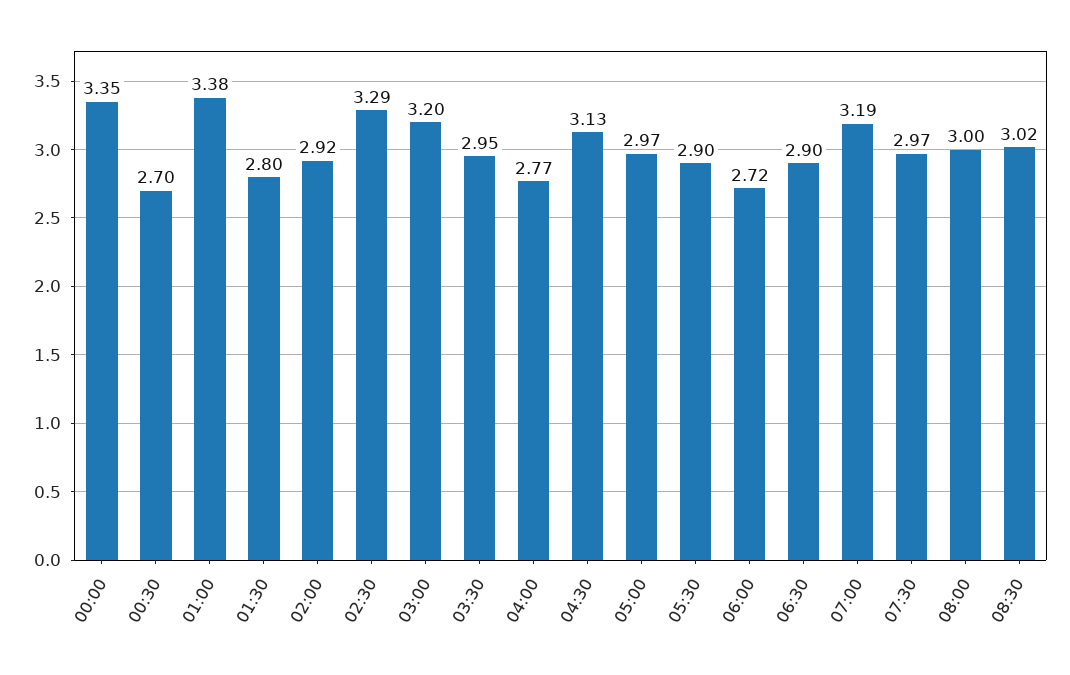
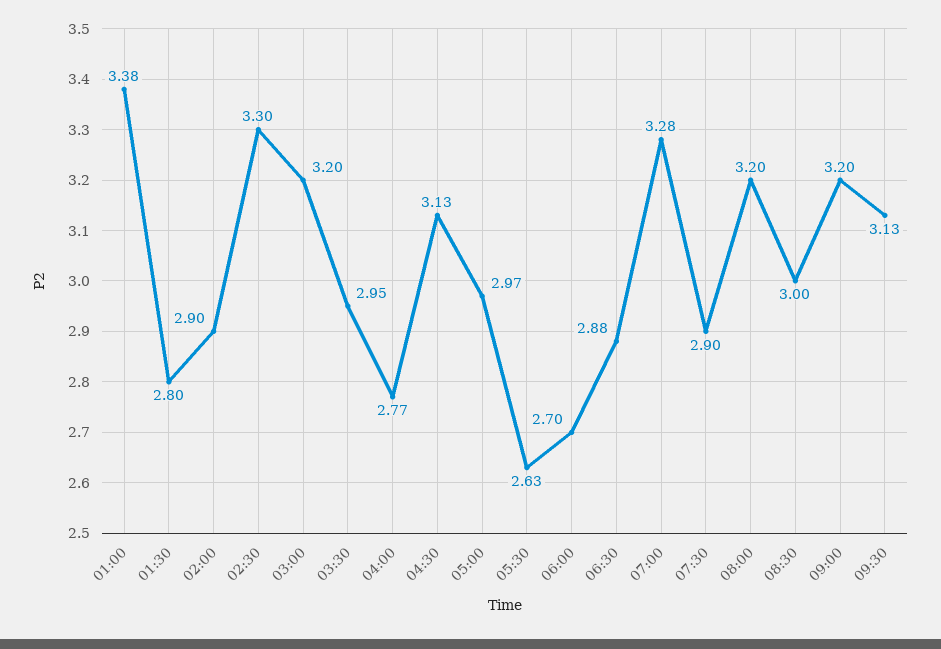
00:00: 3.35 -> none
00:30: 2.7 -> none
02:00: 2.92 -> 2.9
02:30: 3.29 -> 3.3
05:30: 2.9 -> 2.63
06:00: 2.72 -> 2.7
06:30: 2.9 -> 2.88
07:00: 3.19 -> 3.28
07:30: 2.97 -> 2.9
08:00: 3 -> 3.2
08:30: 3.02 -> 3
09:00: none -> 3.2
09:30: none -> 3.13

